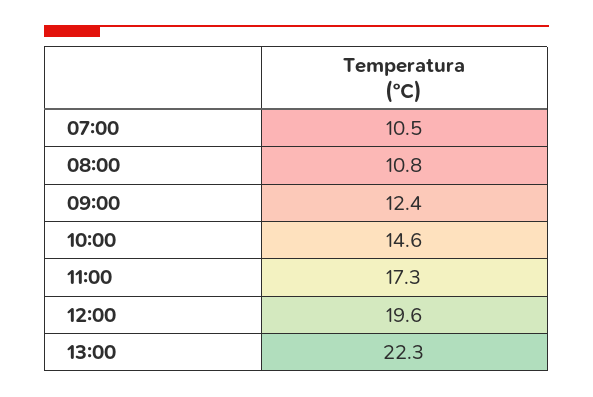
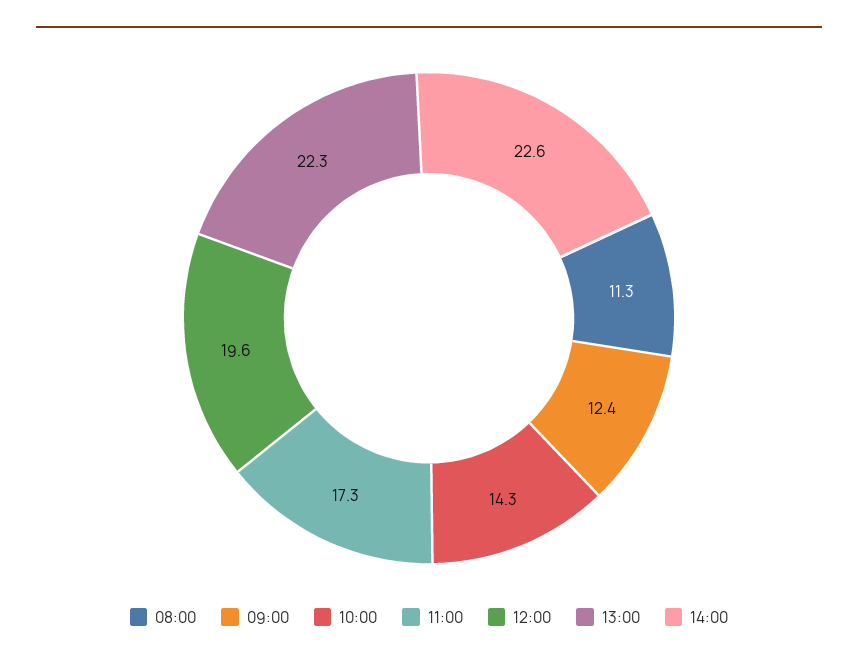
07:00: 10.5 -> none
08:00: 10.8 -> 11.3
10:00: 14.6 -> 14.3
14:00: none -> 22.6

